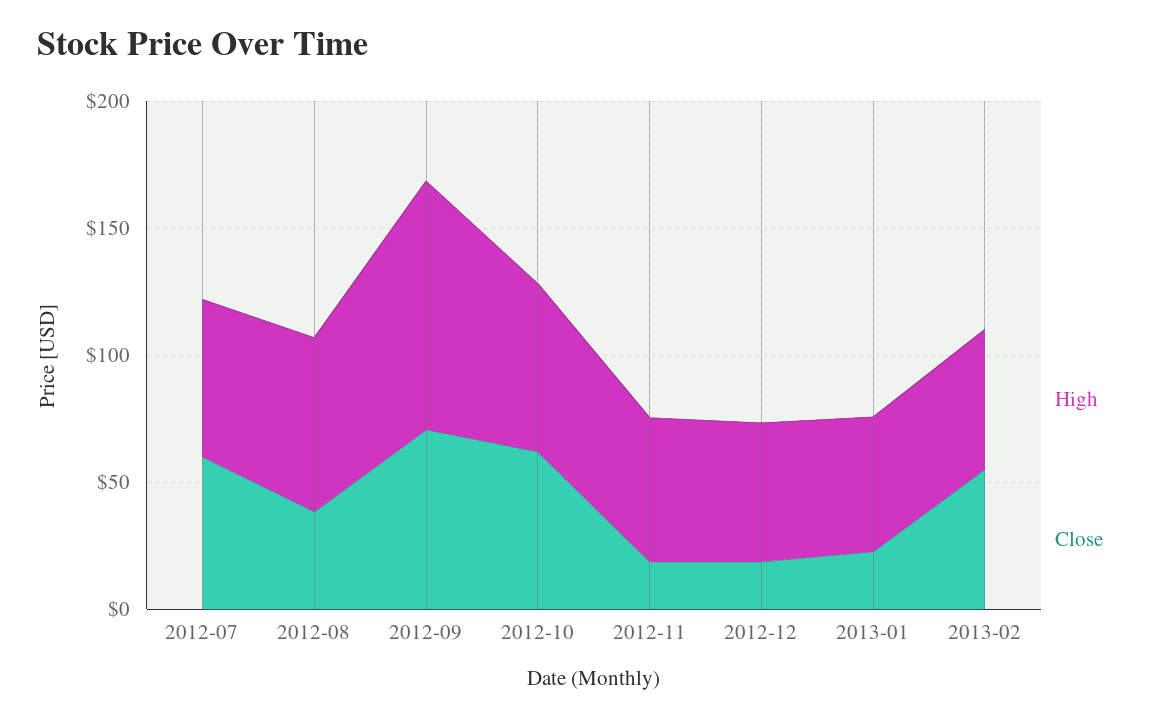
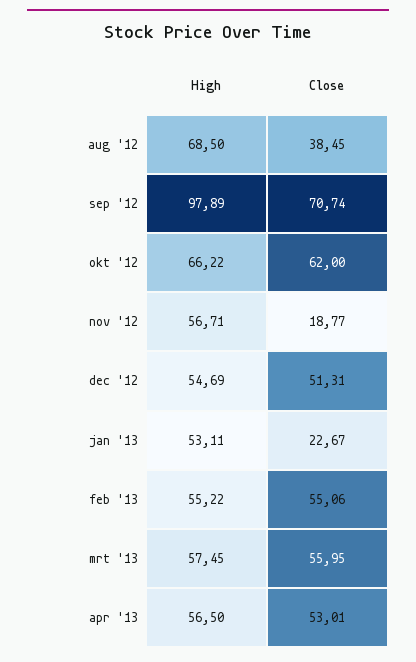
High, 2012-07: 60 -> none
Close, 2012-07: 60 -> none
Close, 2012-12: 20 -> 51.31
High, mrt '13: none -> 57.45
Close, mrt '13: none -> 55.95
High, apr '13: none -> 56.5
Close, apr '13: none -> 53.01

